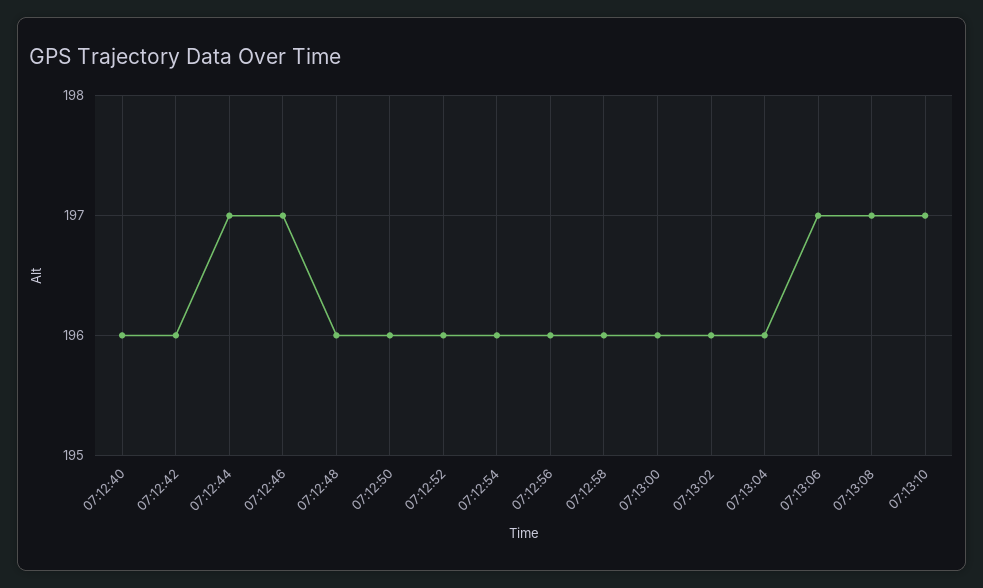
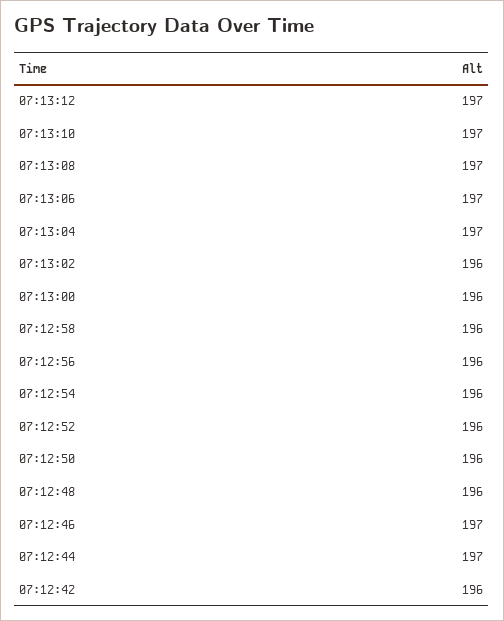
07:12:40: 196 -> none
07:13:04: 196 -> 197
07:13:12: none -> 197

